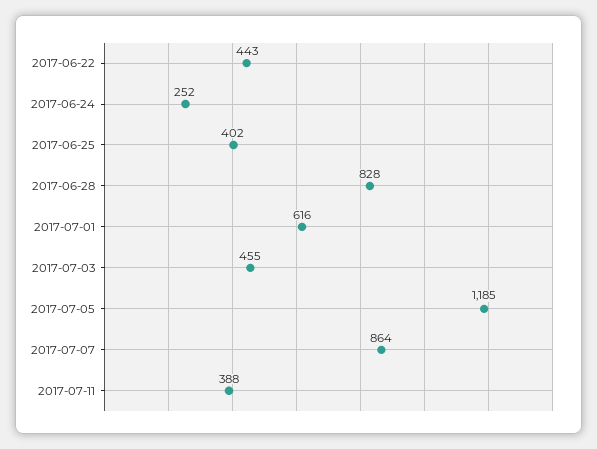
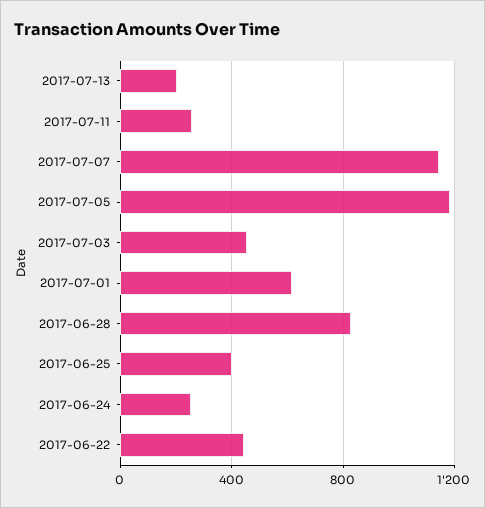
2017-07-07: 864 -> 1150
2017-07-11: 388 -> 250
2017-07-13: none -> 200

